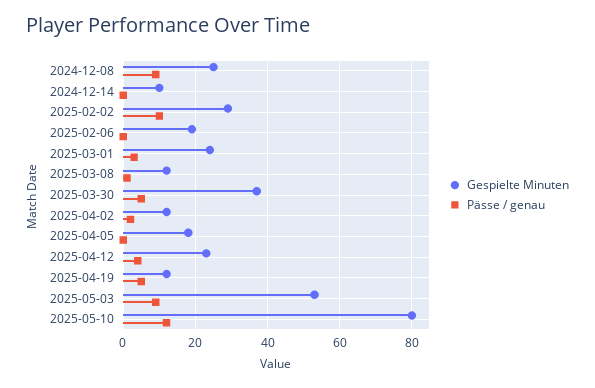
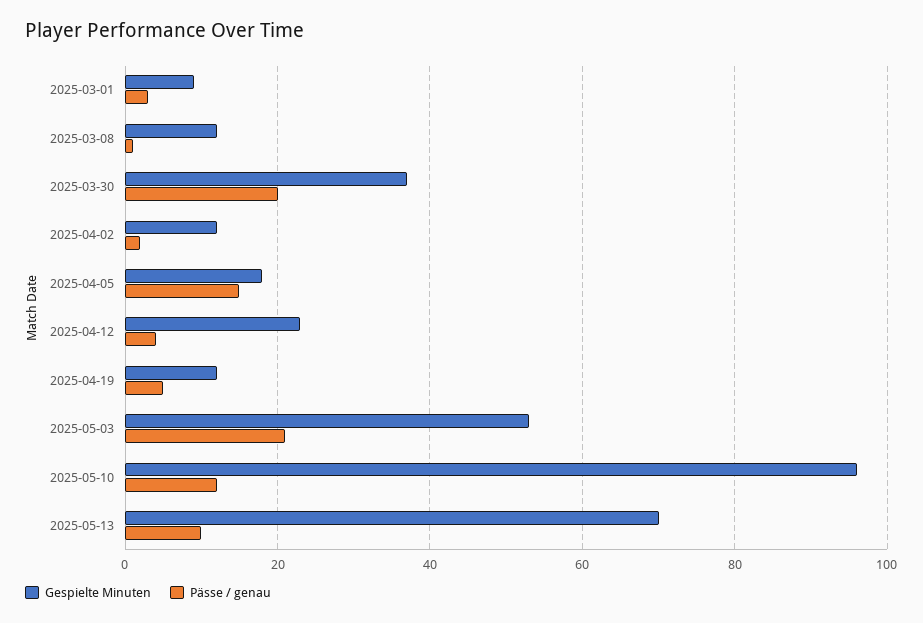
Gespielte Minuten, 2024-12-08: 25 -> none
Pässe / genau, 2024-12-08: 10 -> none
Gespielte Minuten, 2024-12-14: 10 -> none
Pässe / genau, 2024-12-14: 0 -> none
Gespielte Minuten, 2025-02-02: 30 -> none
Pässe / genau, 2025-02-02: 10 -> none
Gespielte Minuten, 2025-02-06: 20 -> none
Pässe / genau, 2025-02-06: 0 -> none
Gespielte Minuten, 2025-03-01: 25 -> 10
Pässe / genau, 2025-03-30: 5 -> 20
Pässe / genau, 2025-04-05: 0 -> 15
Pässe / genau, 2025-05-03: 10 -> 20
Gespielte Minuten, 2025-05-10: 80 -> 95
Gespielte Minuten, 2025-05-13: none -> 70
Pässe / genau, 2025-05-13: none -> 10

